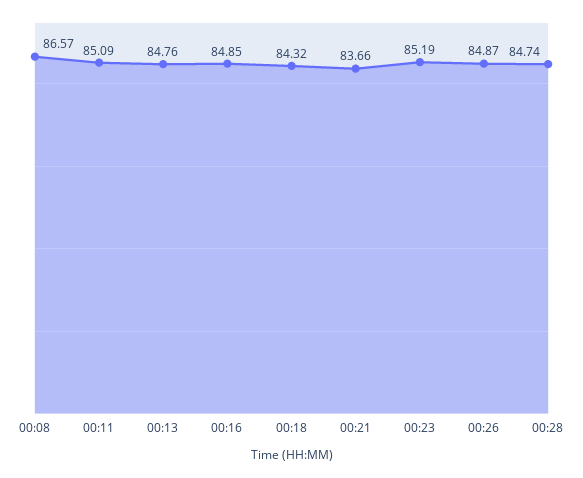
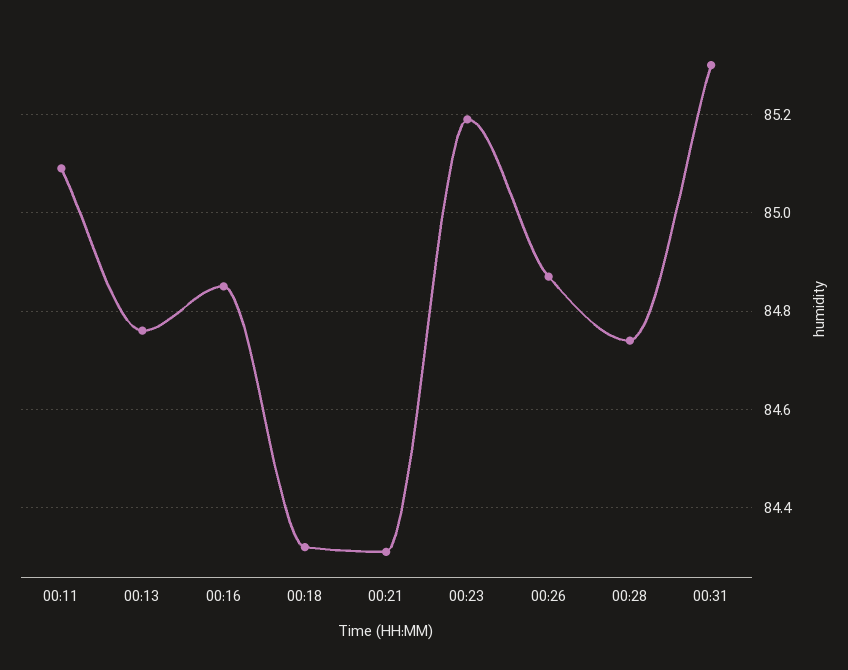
00:08: 86.57 -> none
00:21: 83.66 -> 84.3
00:31: none -> 85.3

